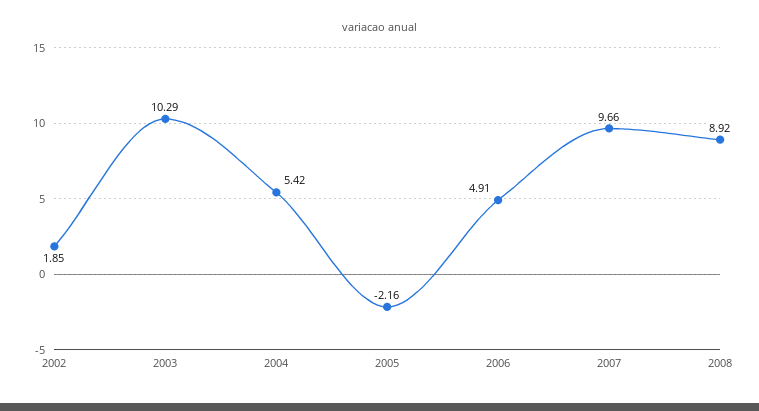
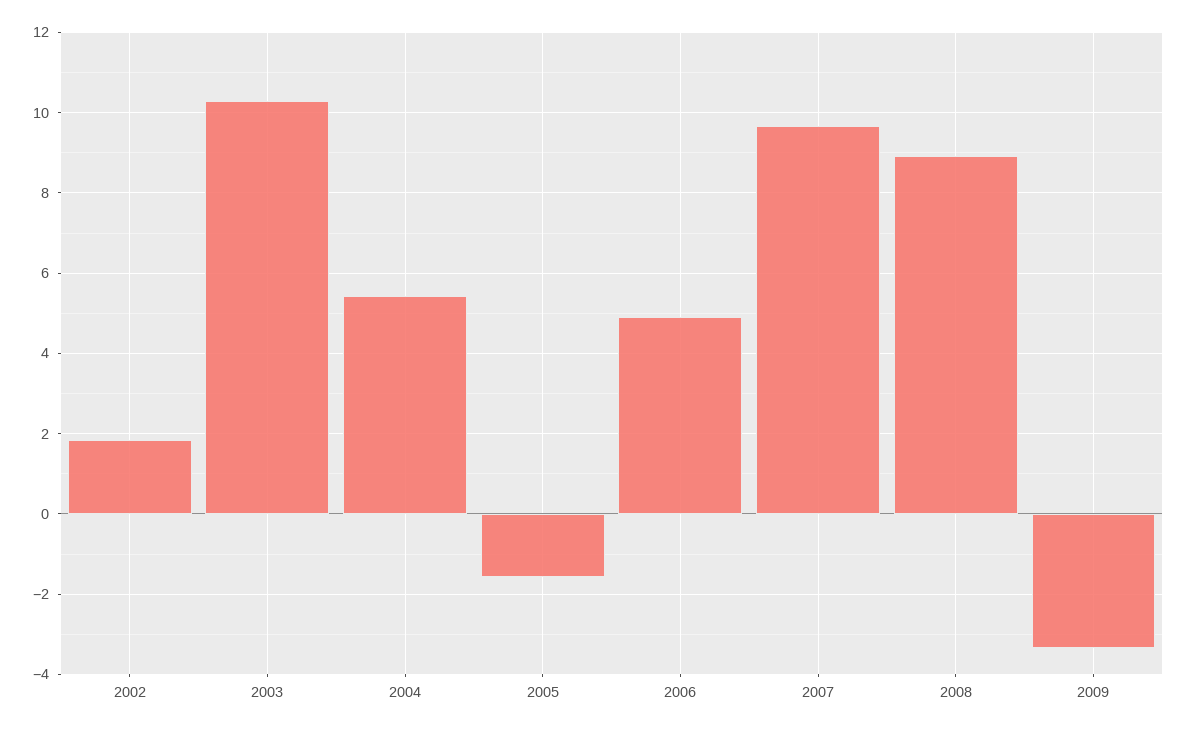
2005: -2.16 -> -1.6
2009: none -> -3.4

